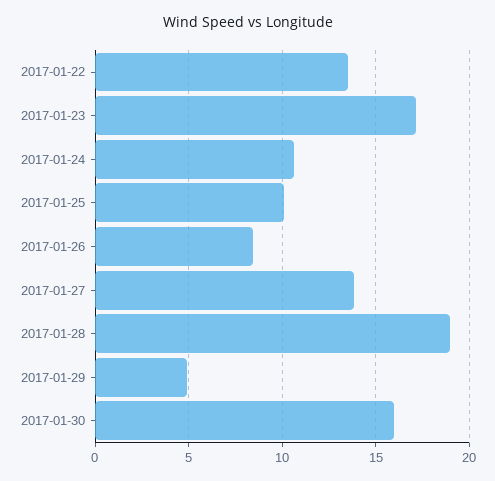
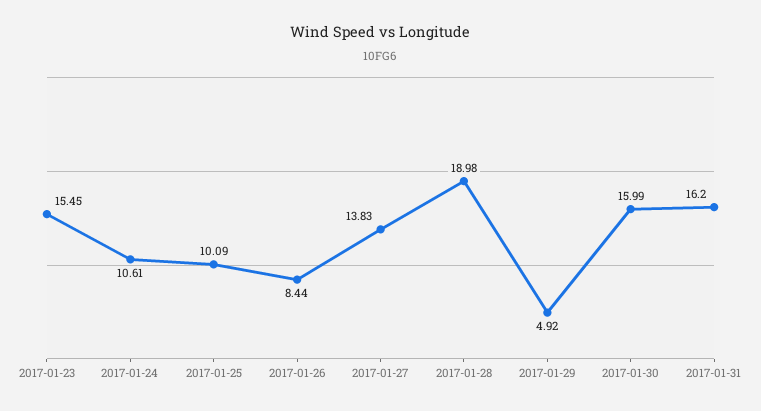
2017-01-22: 13.5 -> none
2017-01-23: 17 -> 15.45
2017-01-31: none -> 16.2

